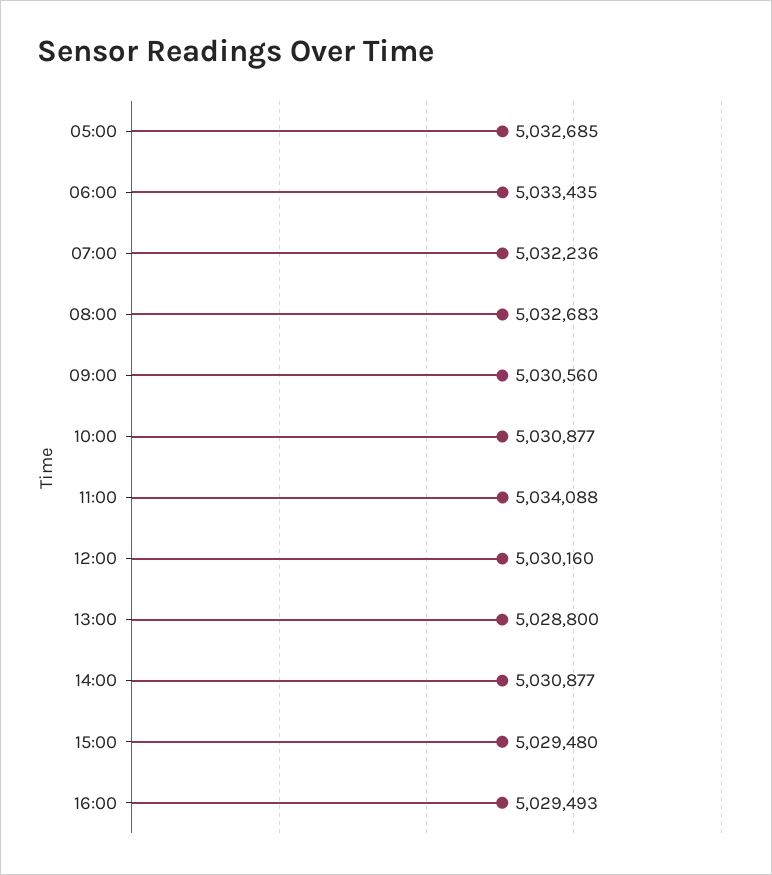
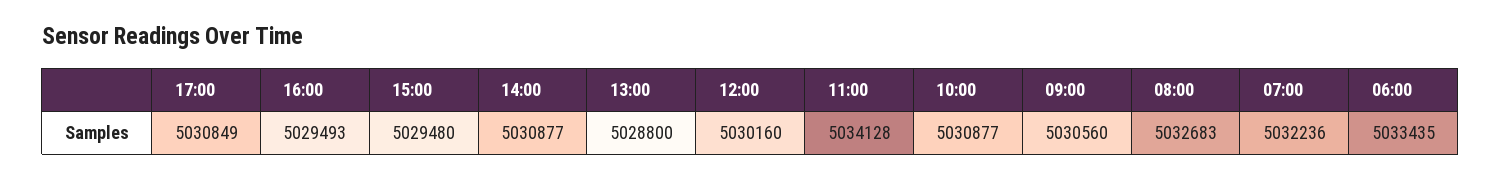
05:00: 5032685 -> none
11:00: 5034088 -> 5034128
17:00: none -> 5030849

